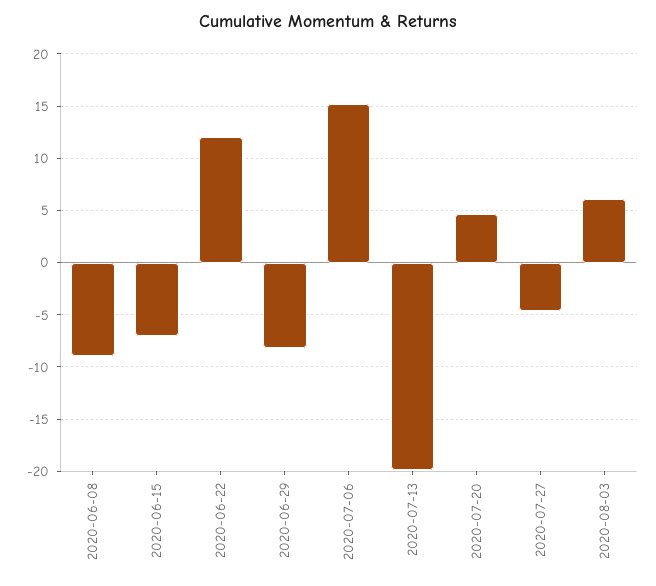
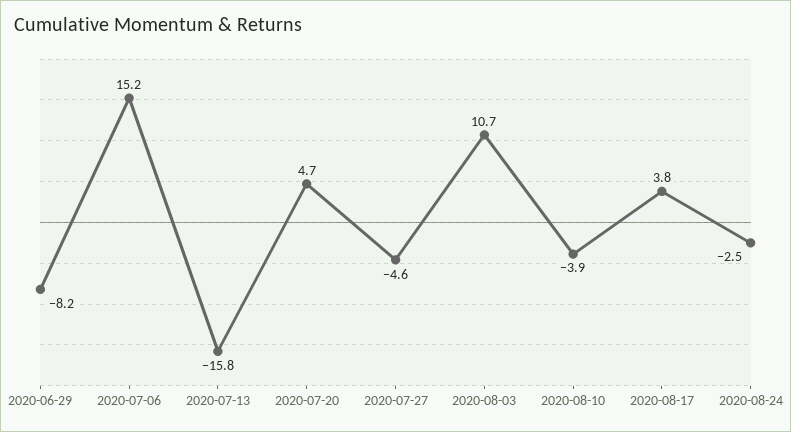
2020-06-08: -9 -> none
2020-06-15: -7 -> none
2020-06-22: 12 -> none
2020-07-13: -20 -> -15.8
2020-08-03: 6 -> 10.7
2020-08-10: none -> -3.9
2020-08-17: none -> 3.8
2020-08-24: none -> -2.5

